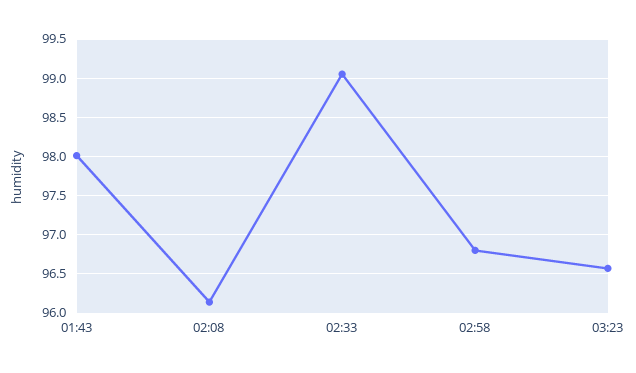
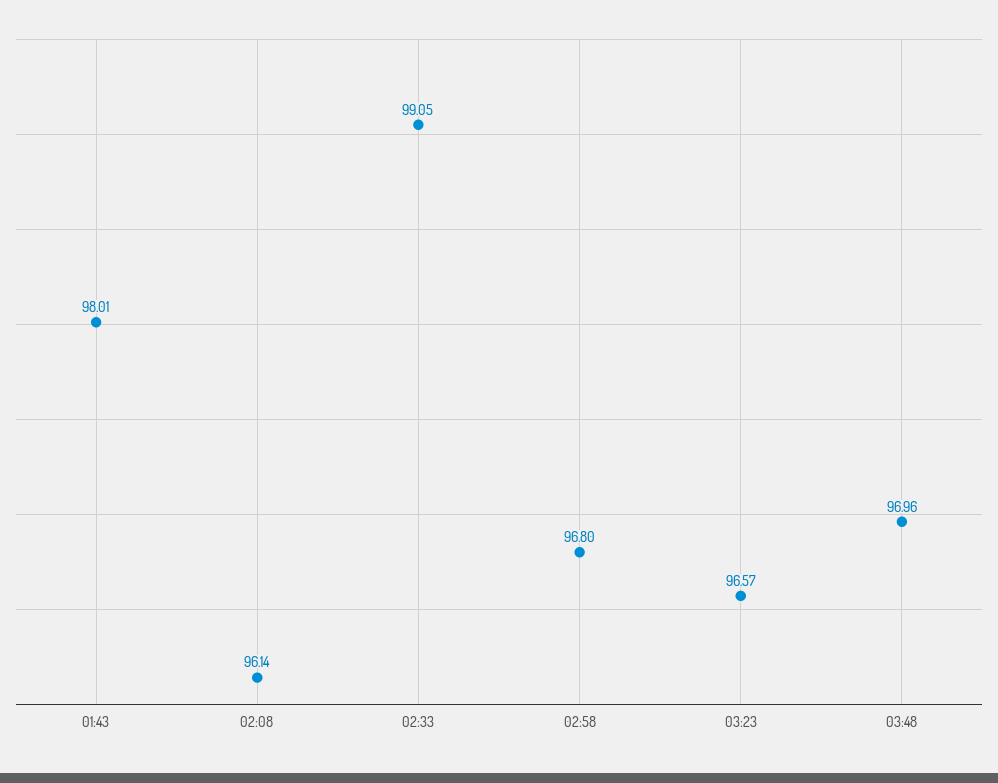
03:48: none -> 96.96

